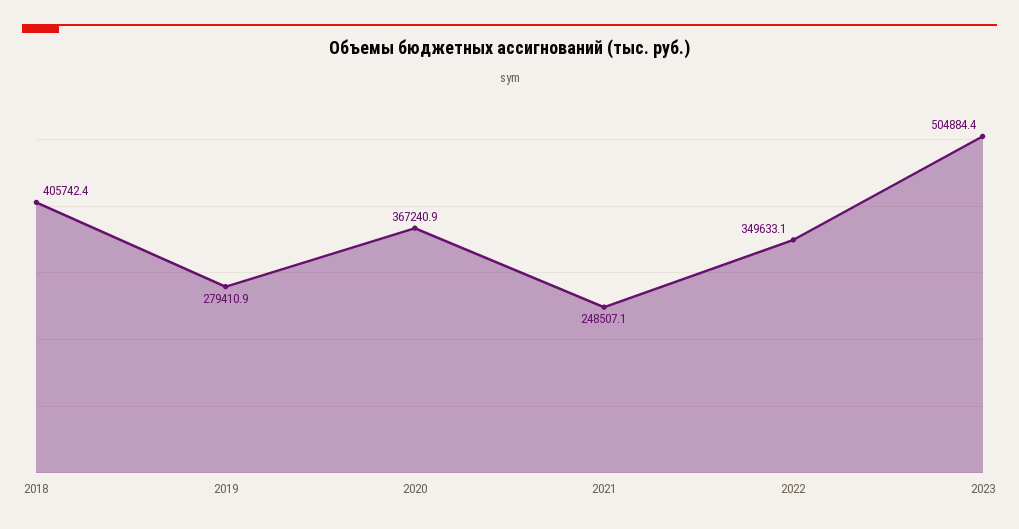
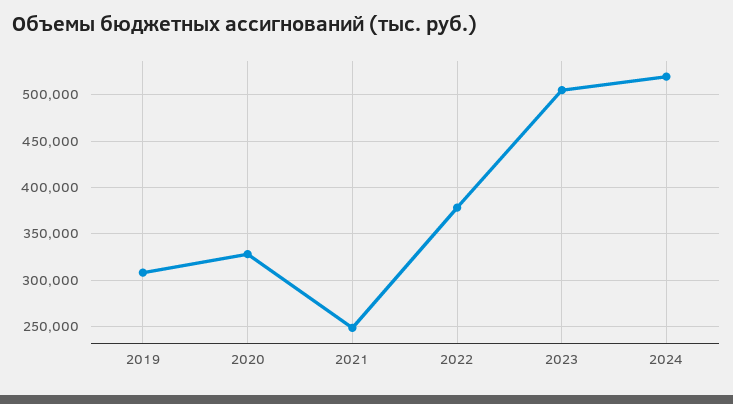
2018: 405742.4 -> none
2019: 279410.9 -> 310000
2020: 367240.9 -> 330000
2022: 349633.1 -> 380000
2024: none -> 520000

